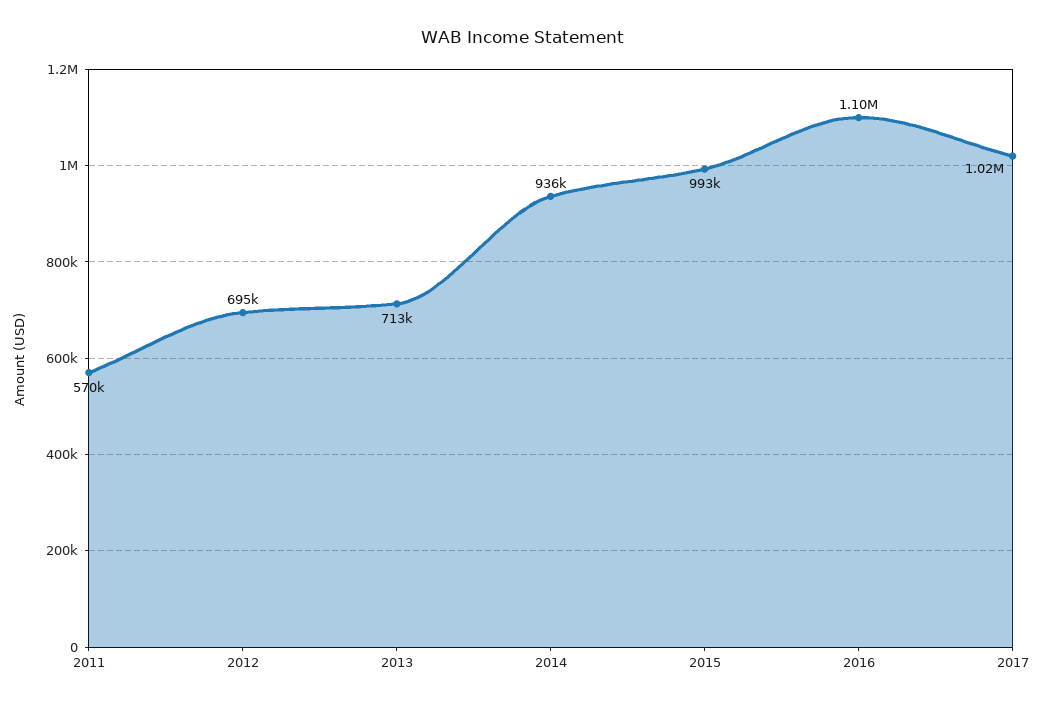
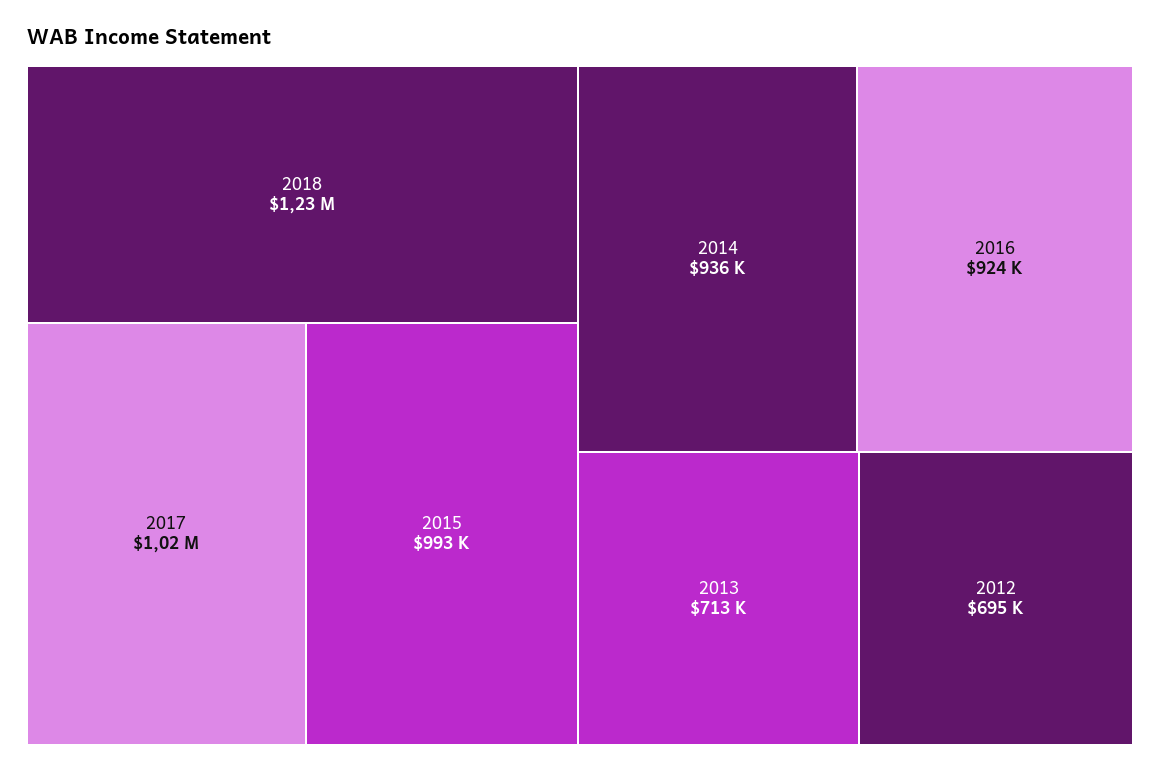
2011: 570000 -> none
2016: 1100000 -> 924000
2018: none -> 1230000

